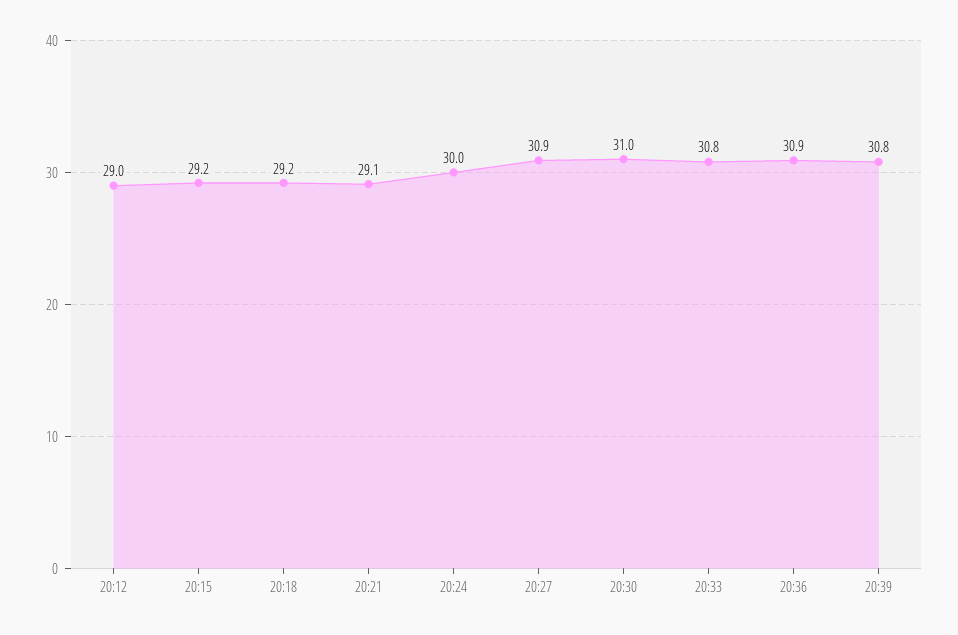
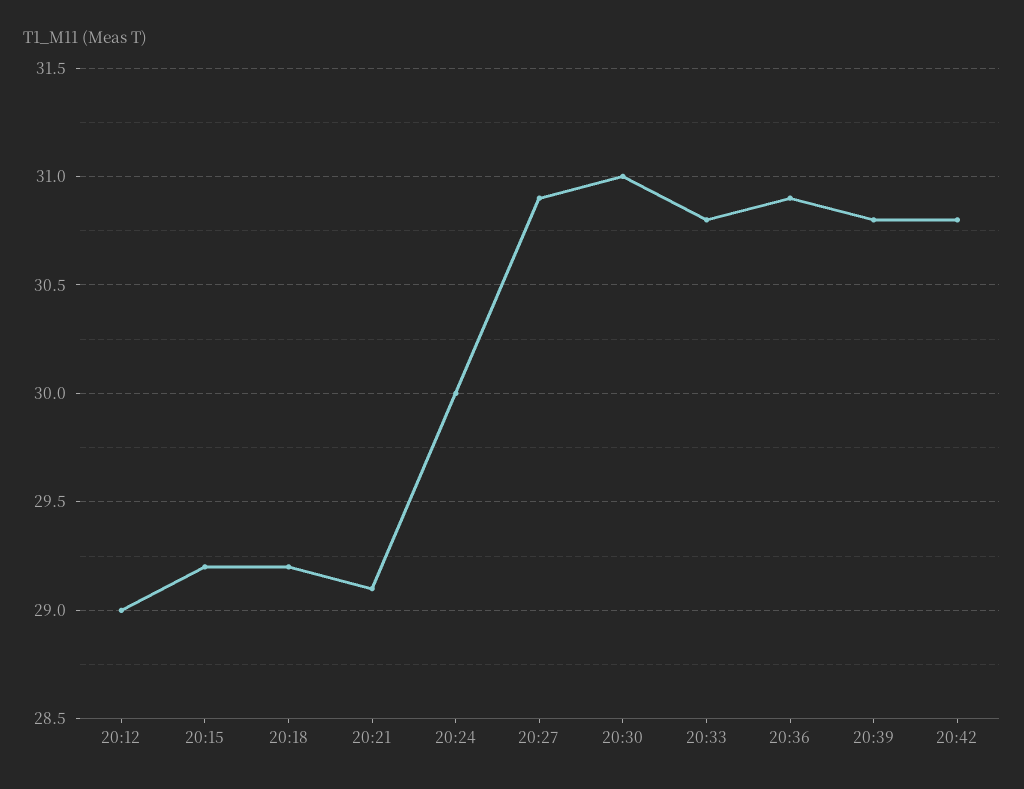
20:42: none -> 30.8

